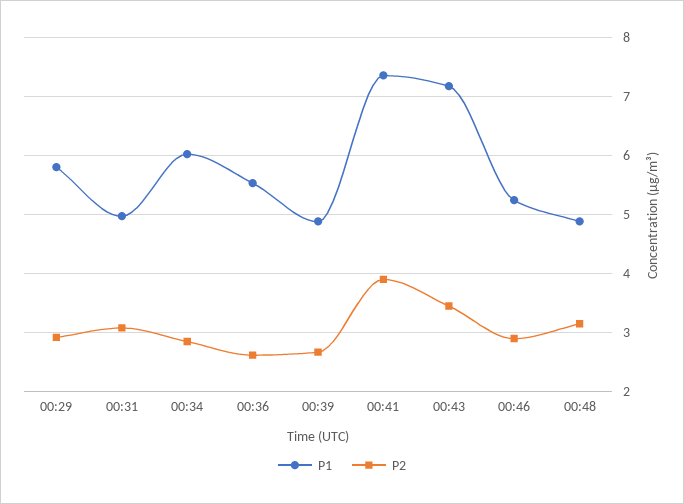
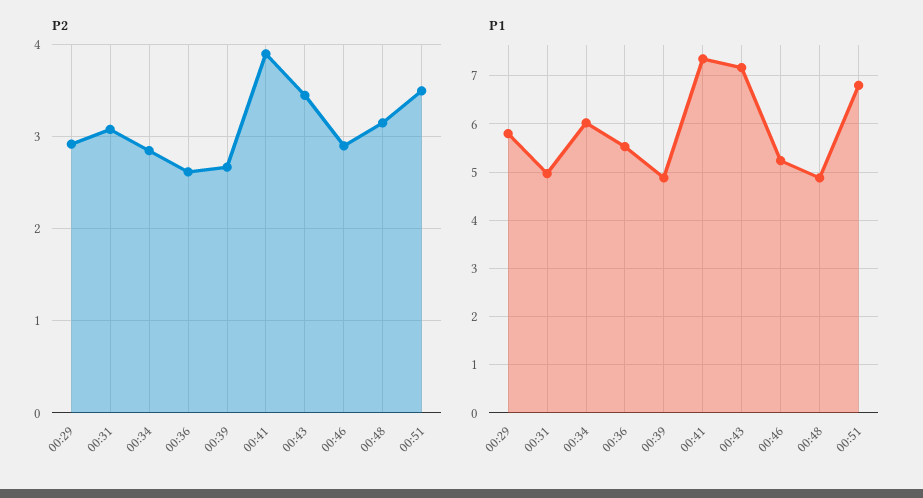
P2, 00:51: none -> 3.5
P1, 00:51: none -> 6.8

